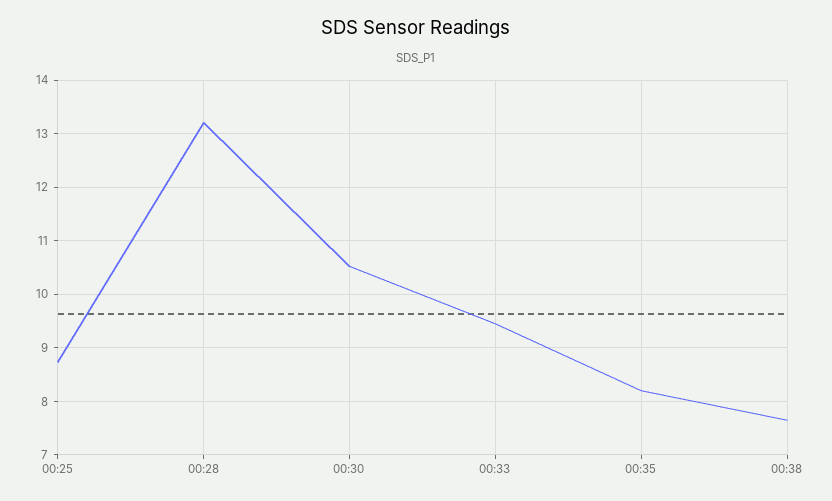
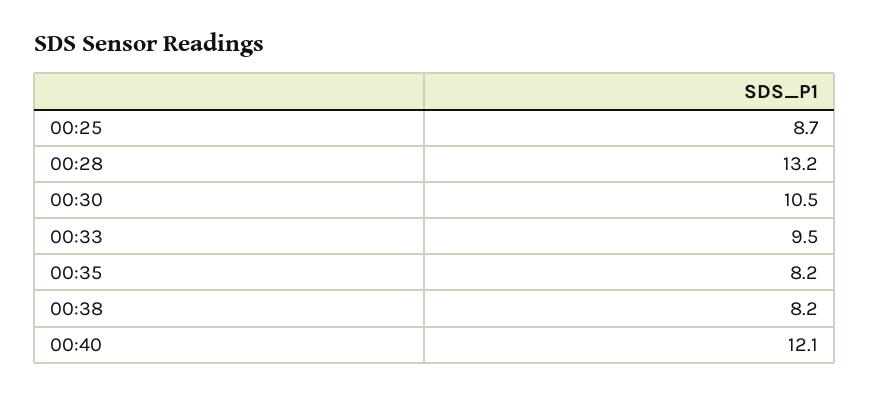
00:38: 7.6 -> 8.2
00:40: none -> 12.1

